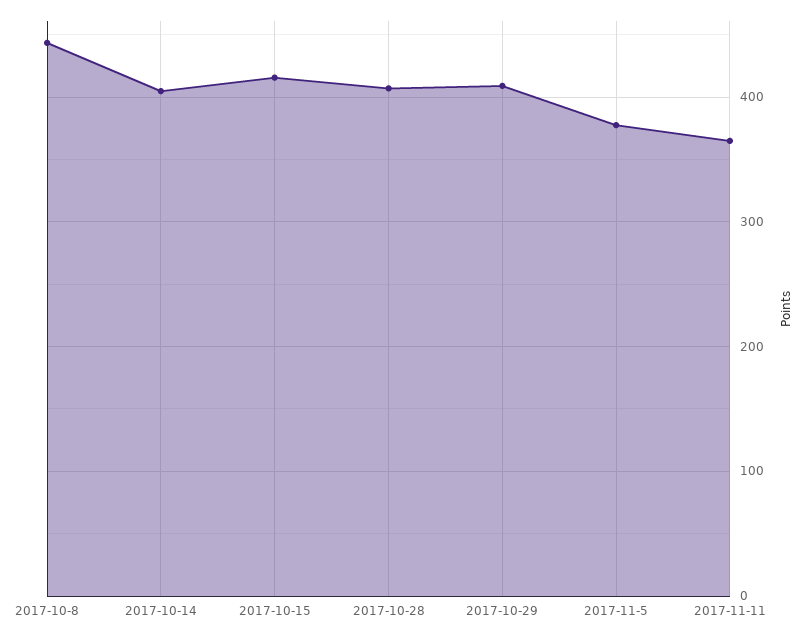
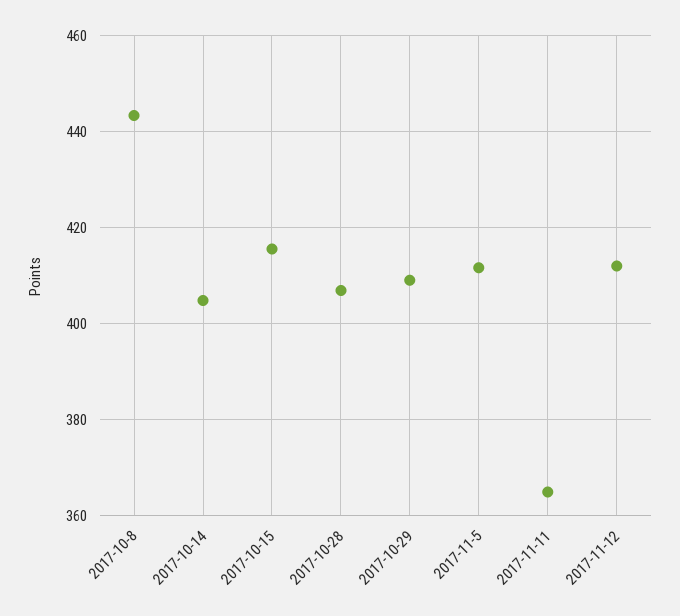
2017-11-5: 380 -> 412
2017-11-12: none -> 412

